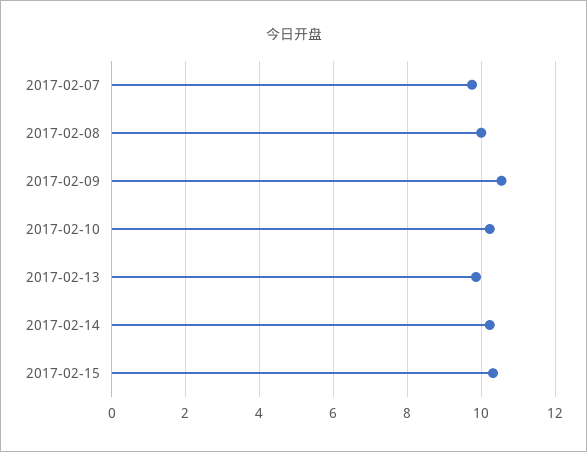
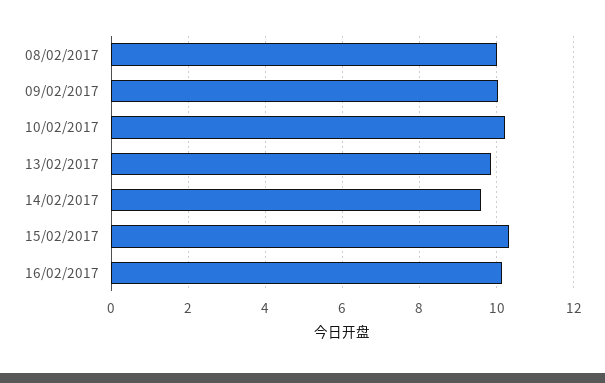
2017-02-07: 9.8 -> none
2017-02-09: 10.6 -> 10
2017-02-14: 10.2 -> 9.6
16/02/2017: none -> 10.2

